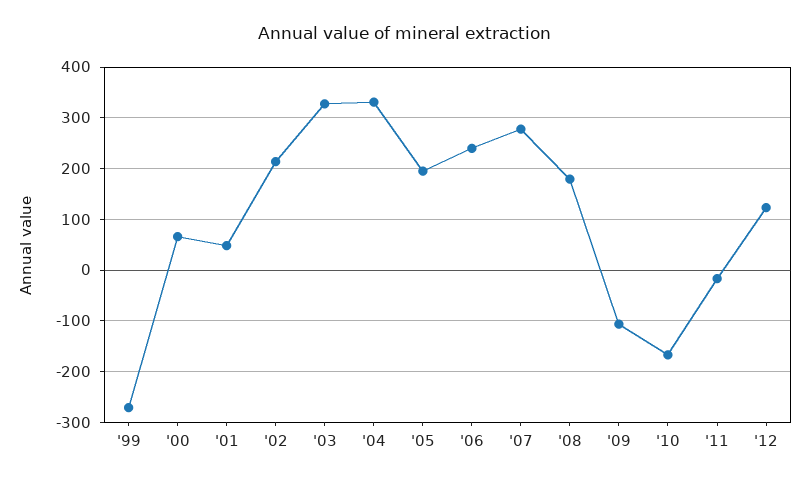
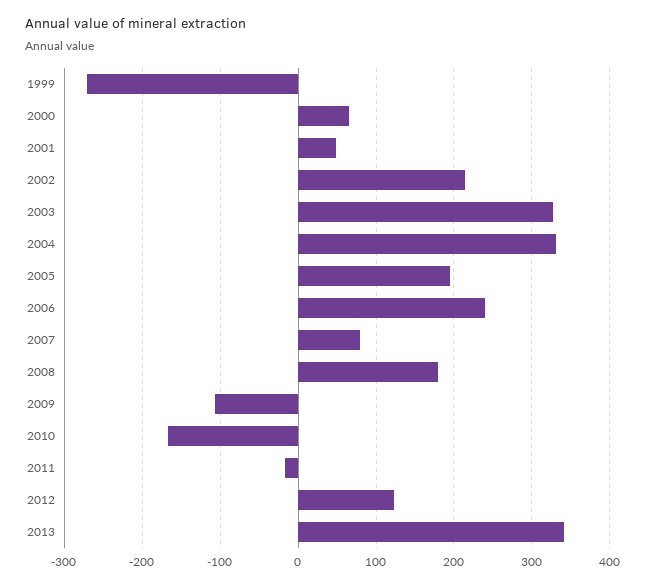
'07: 280 -> 80
2013: none -> 340

